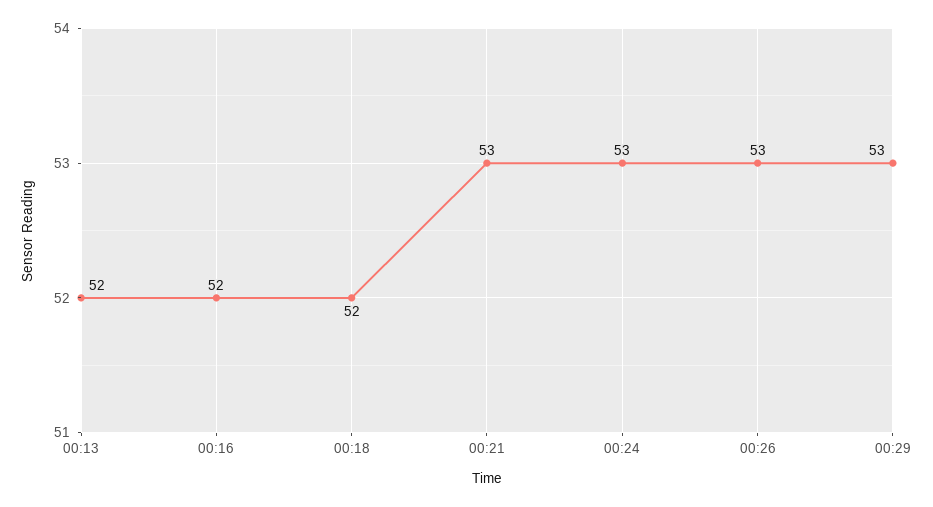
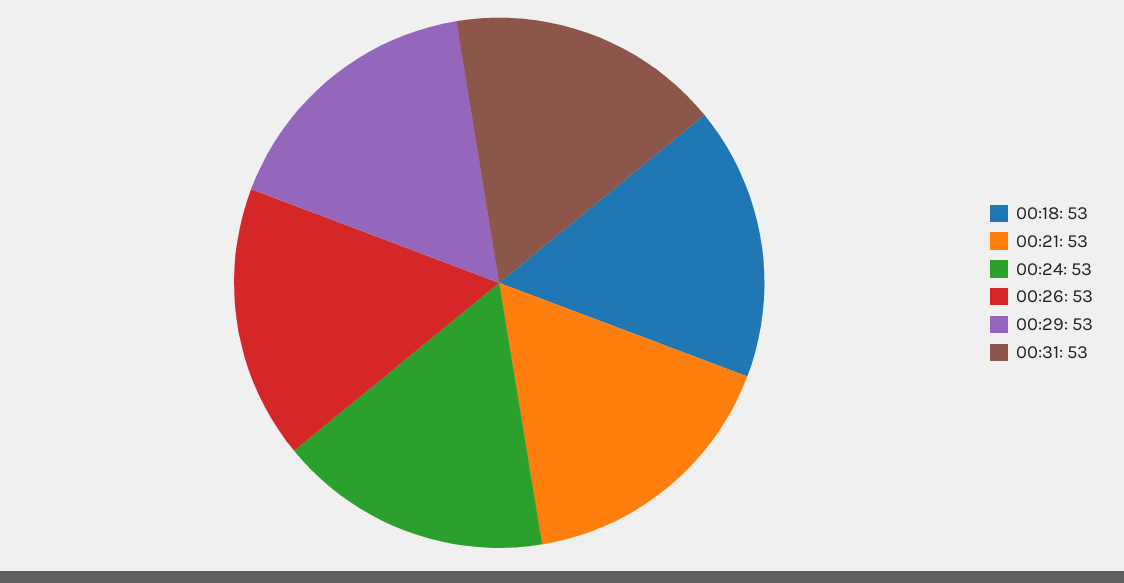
00:13: 52 -> none
00:16: 52 -> none
00:18: 52 -> 53
00:31: none -> 53

